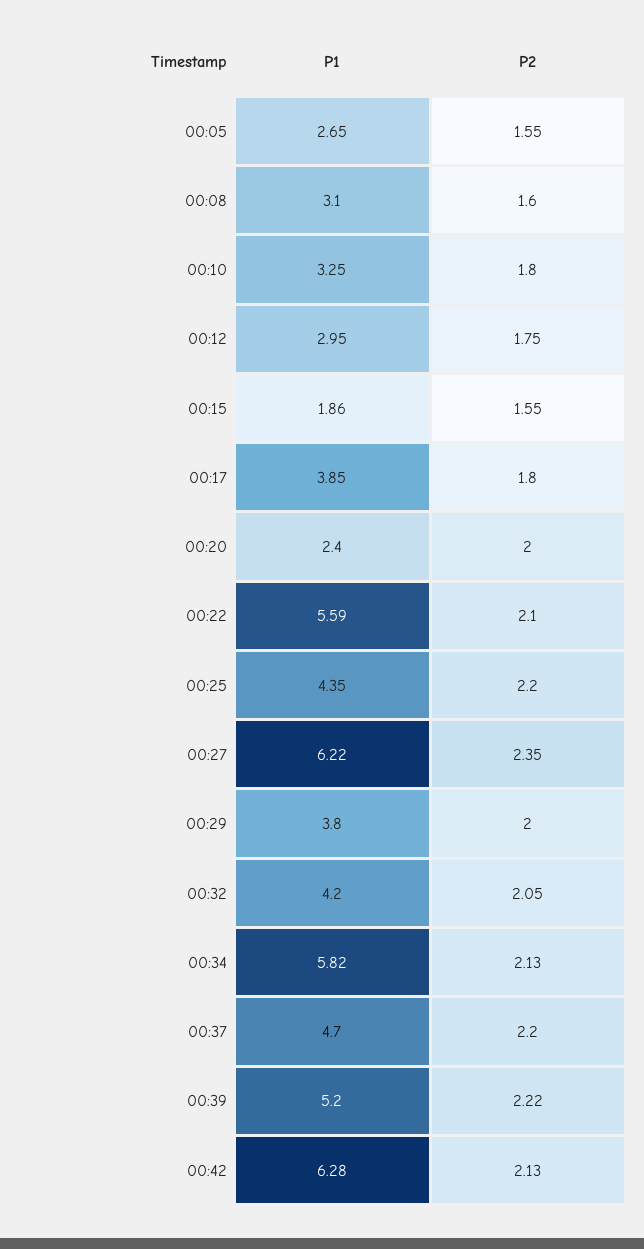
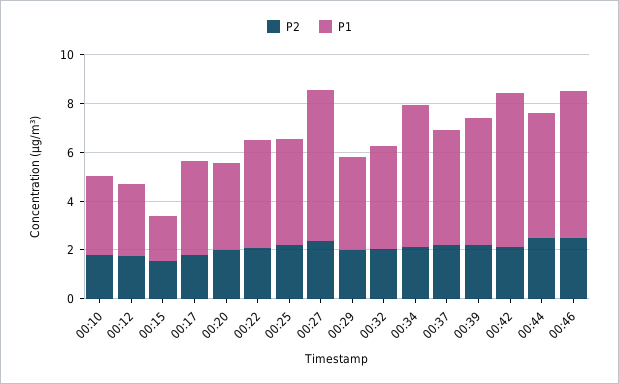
P1, 00:05: 2.65 -> none
P2, 00:05: 1.55 -> none
P1, 00:08: 3.1 -> none
P2, 00:08: 1.6 -> none
P1, 00:20: 2.4 -> 3.5
P1, 00:22: 5.59 -> 4.5
P2, 00:44: none -> 2.5
P1, 00:44: none -> 5
P2, 00:46: none -> 2.5
P1, 00:46: none -> 6

